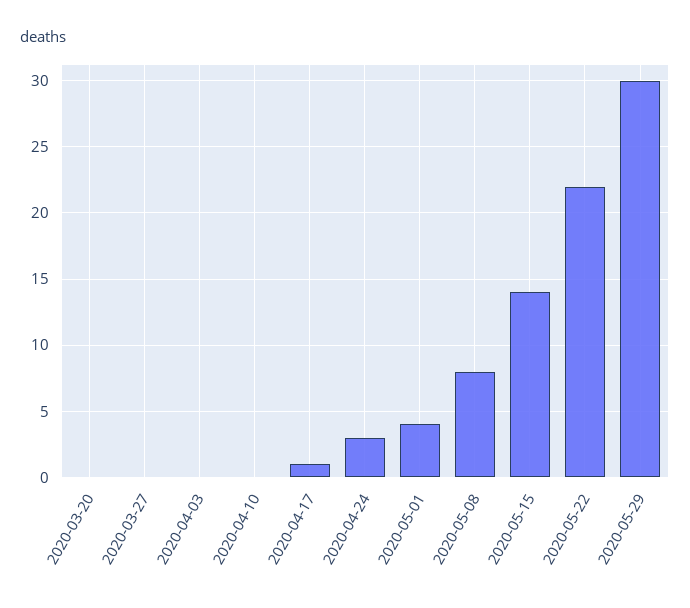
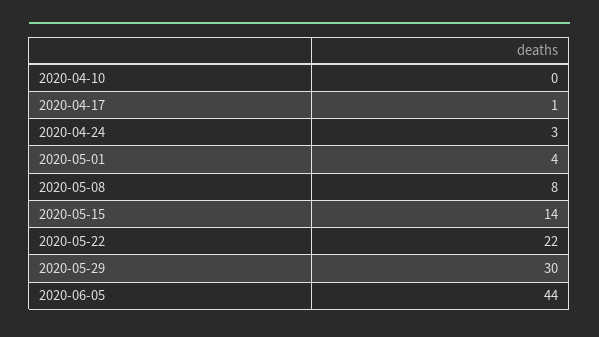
2020-03-20: 0 -> none
2020-03-27: 0 -> none
2020-04-03: 0 -> none
2020-06-05: none -> 44

